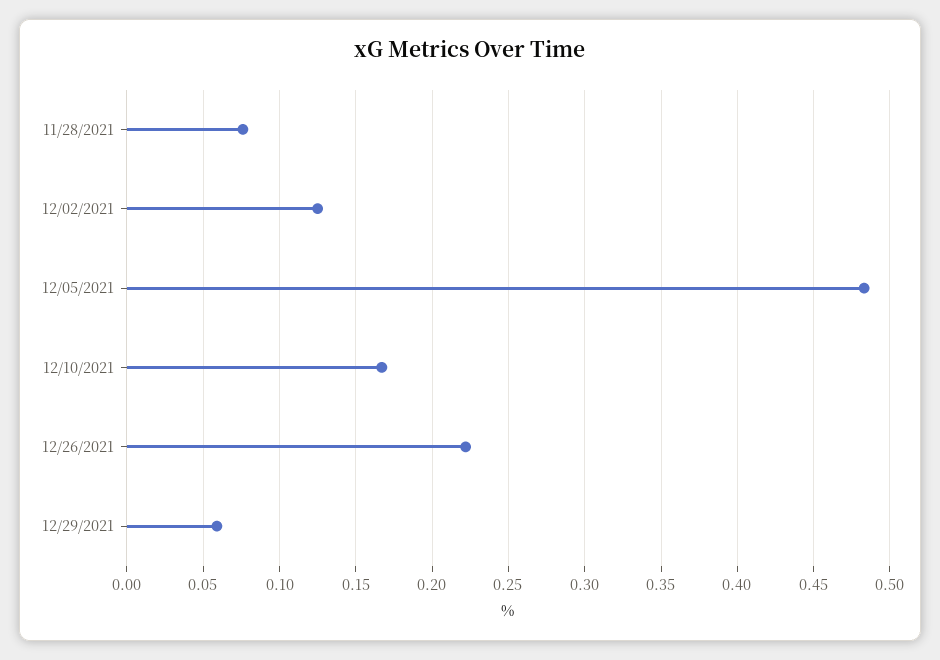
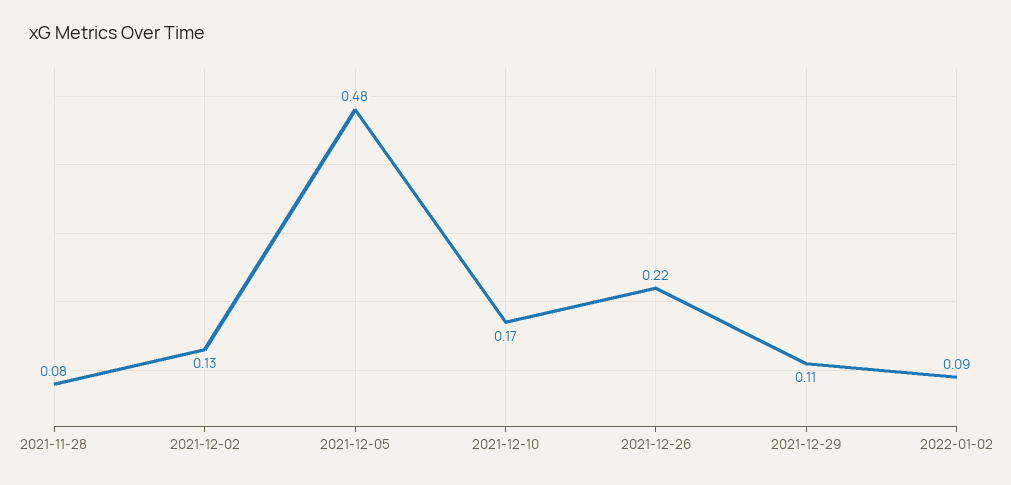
12/29/2021: 0.06 -> 0.11
2022-01-02: none -> 0.09

